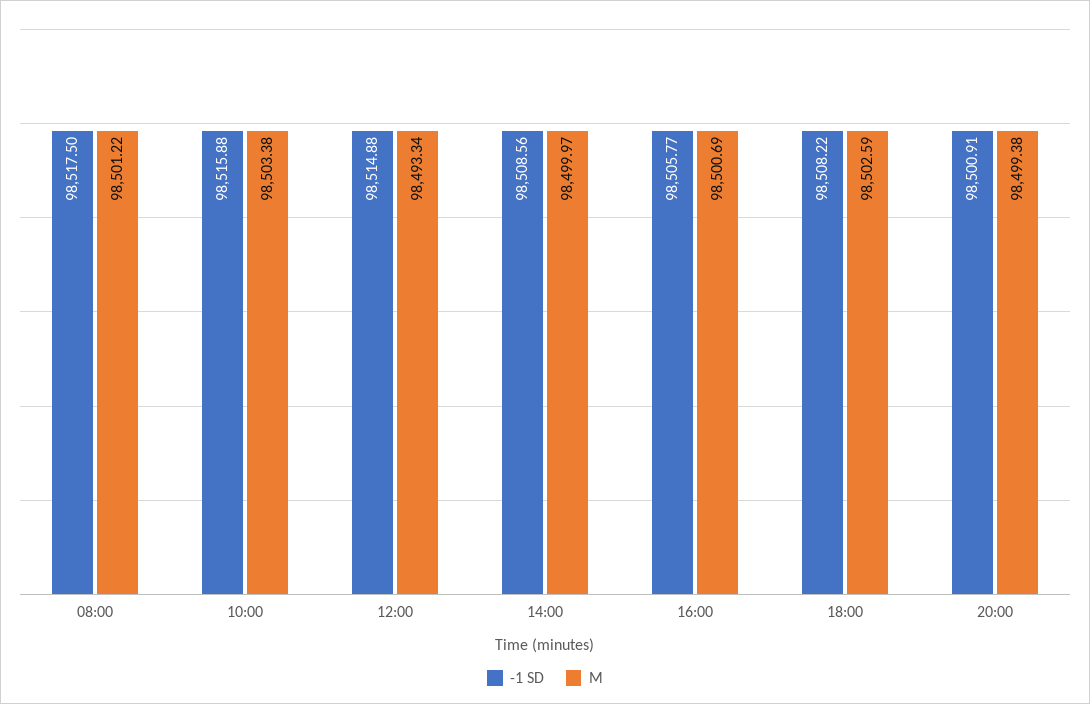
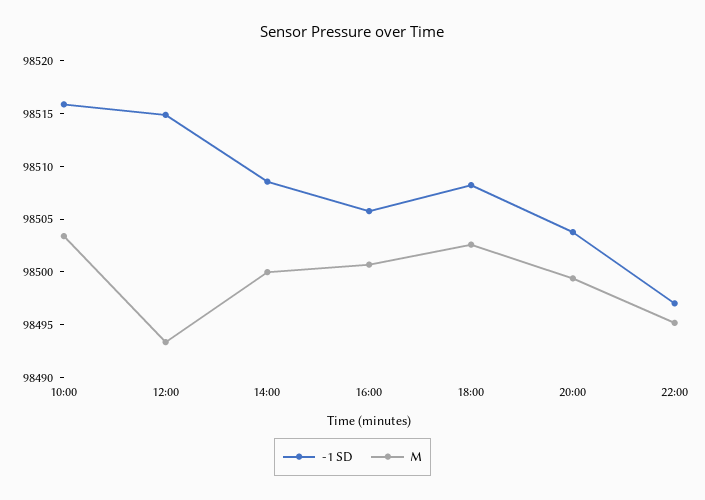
-1 SD, 08:00: 98517.5 -> none
M, 08:00: 98501.22 -> none
-1 SD, 20:00: 98500.91 -> 98504
-1 SD, 22:00: none -> 98497
M, 22:00: none -> 98495

